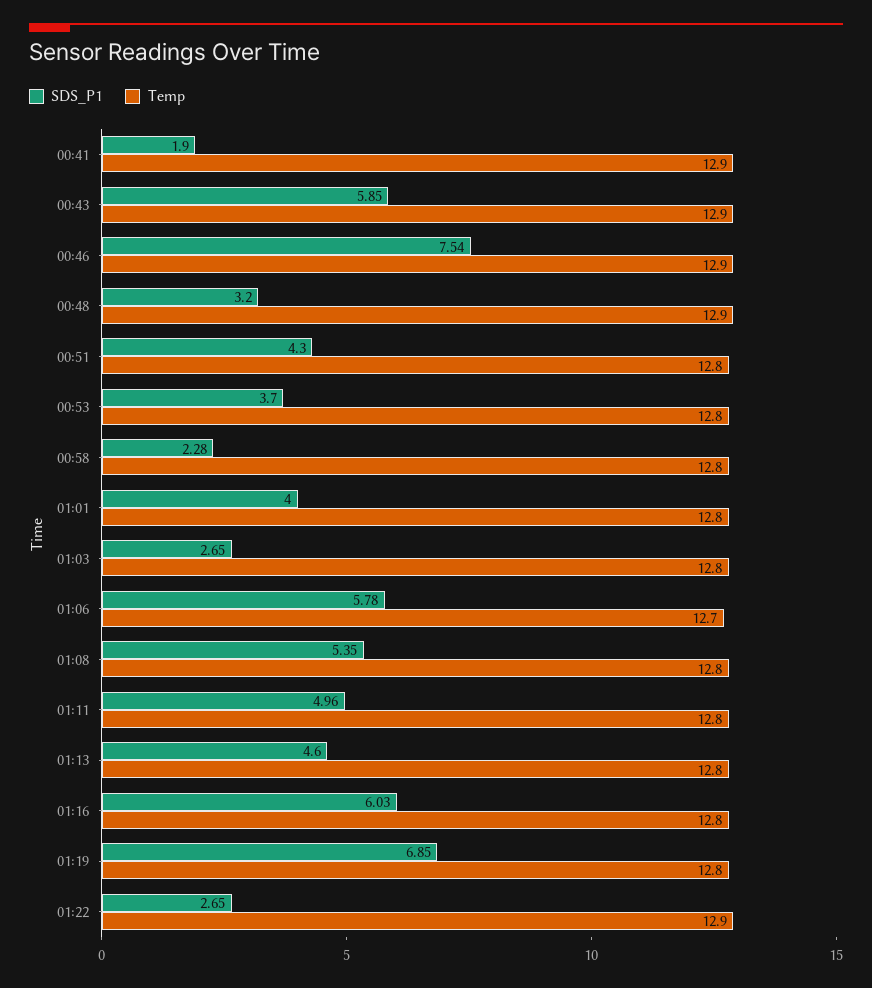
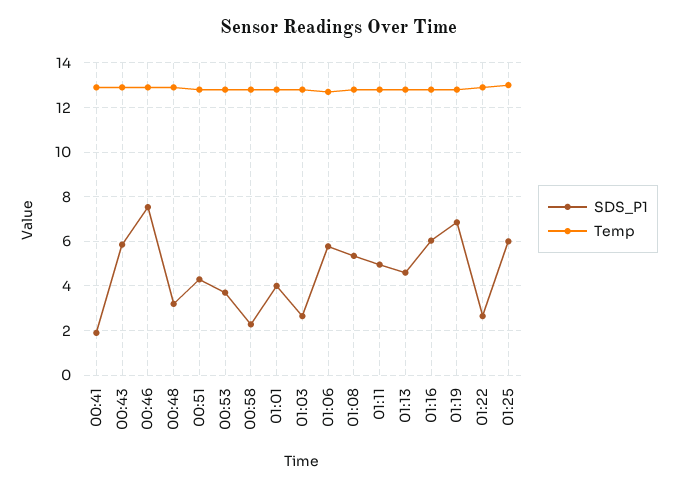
SDS_P1, 01:25: none -> 6
Temp, 01:25: none -> 13

